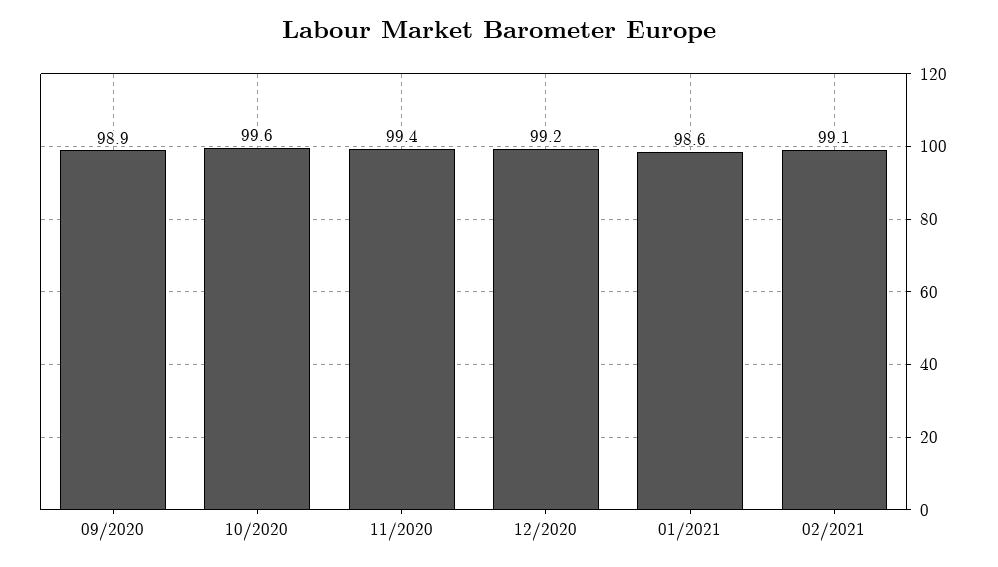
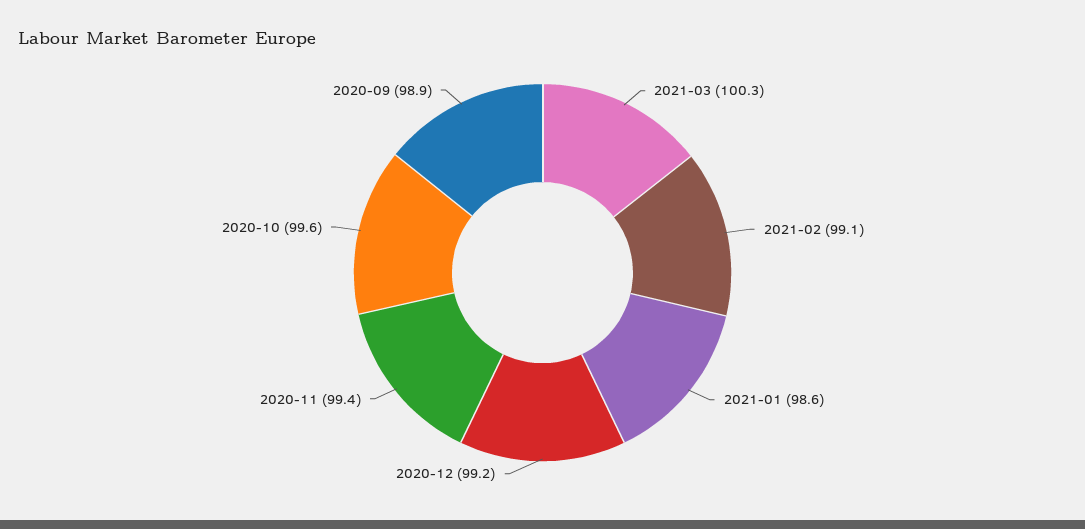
2021-03: none -> 100.3

